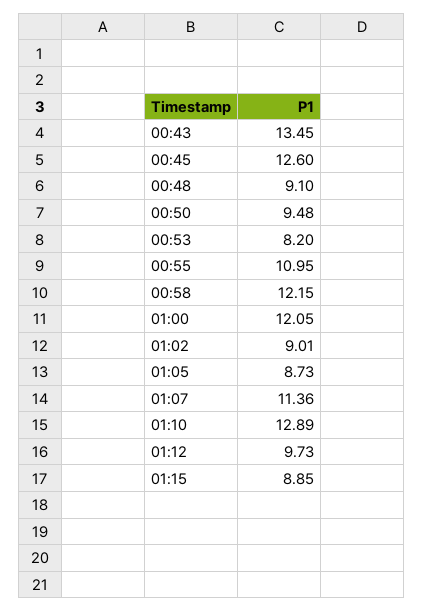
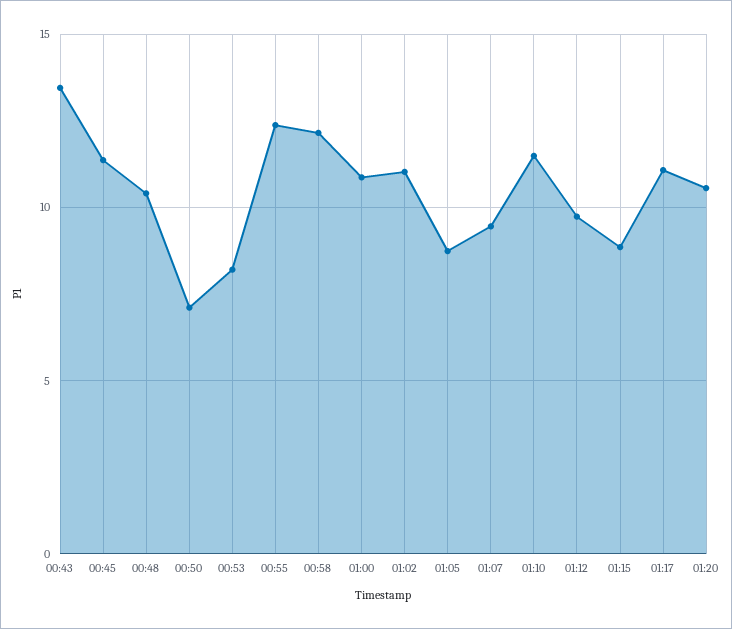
00:45: 12.6 -> 11.5
00:48: 9.1 -> 10.5
00:50: 9.48 -> 7
00:55: 10.95 -> 12.5
01:00: 12.05 -> 11
01:02: 9.01 -> 11
01:07: 11.36 -> 9.5
01:10: 12.89 -> 11.5
01:17: none -> 11
01:20: none -> 10.5

